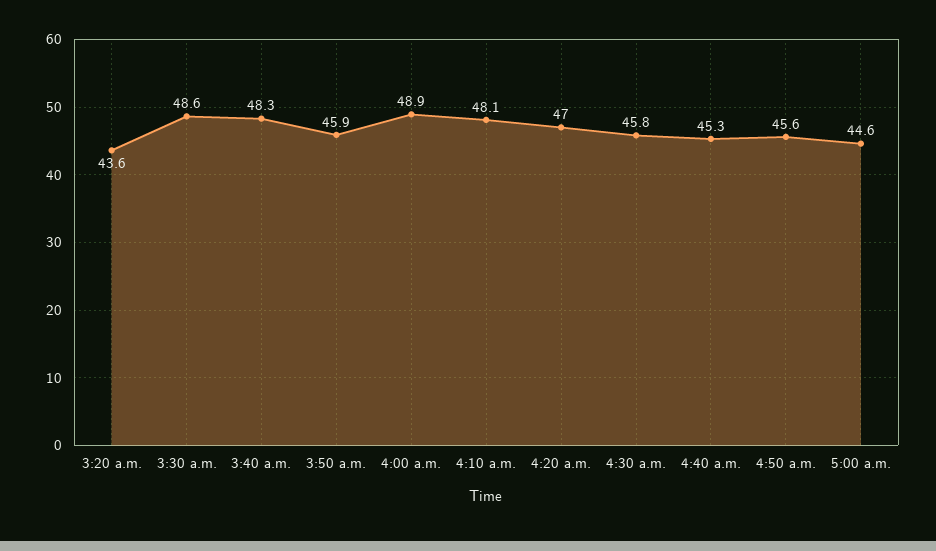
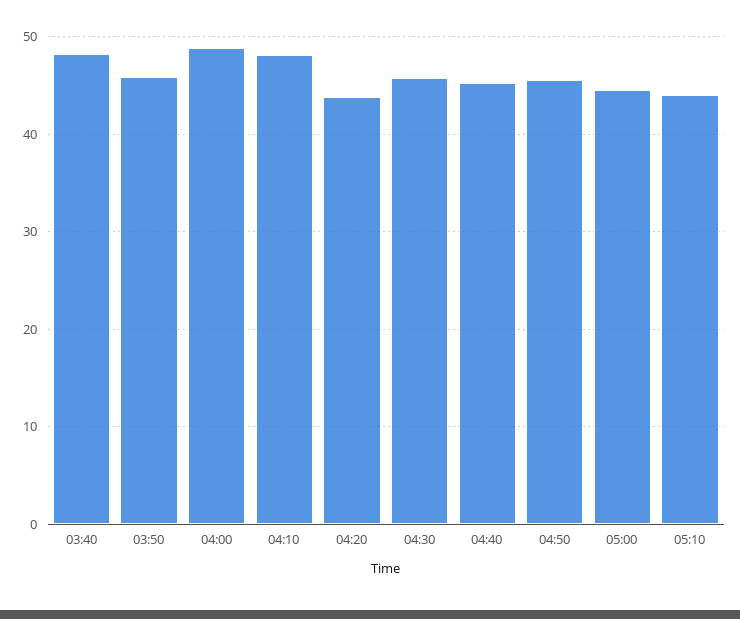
3:20 a.m.: 43.6 -> none
3:30 a.m.: 48.6 -> none
4:20 a.m.: 47 -> 44
05:10: none -> 44

